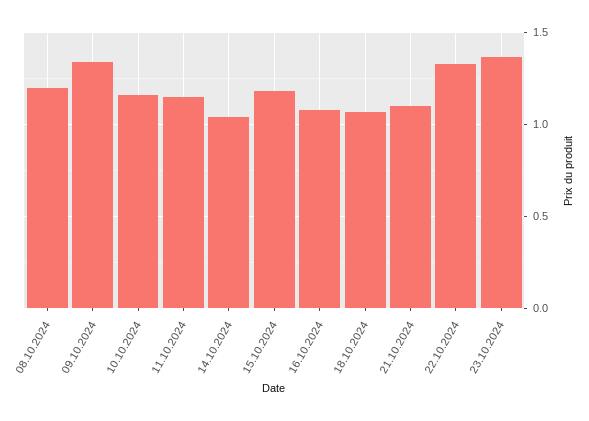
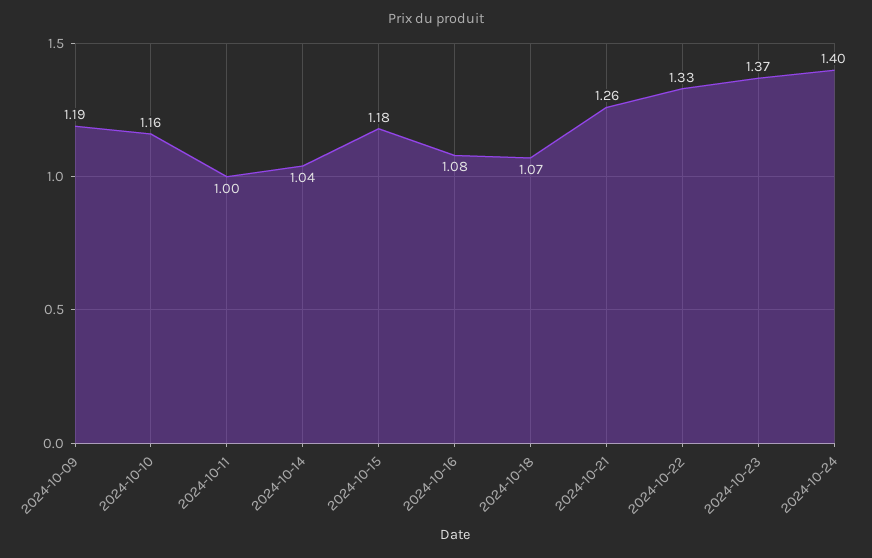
08.10.2024: 1.2 -> none
09.10.2024: 1.35 -> 1.19
11.10.2024: 1.15 -> 1
21.10.2024: 1.1 -> 1.26
2024-10-24: none -> 1.4

